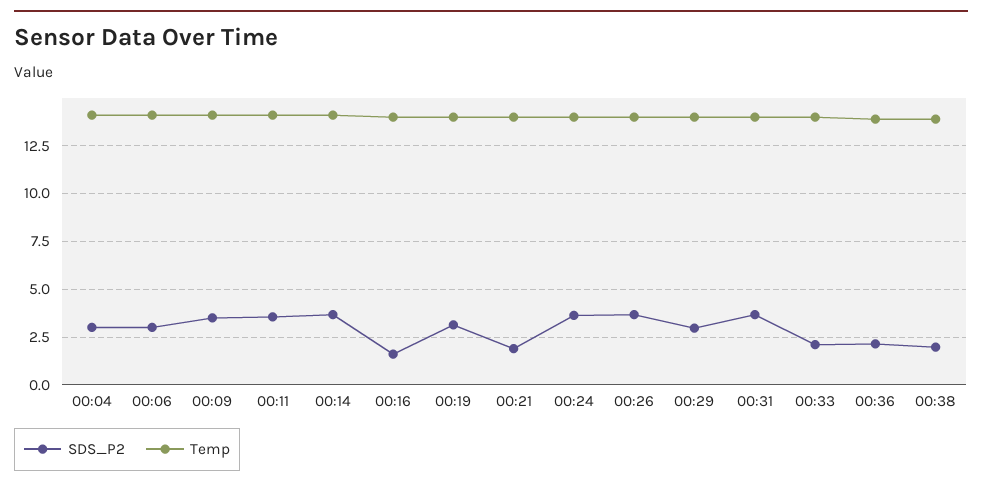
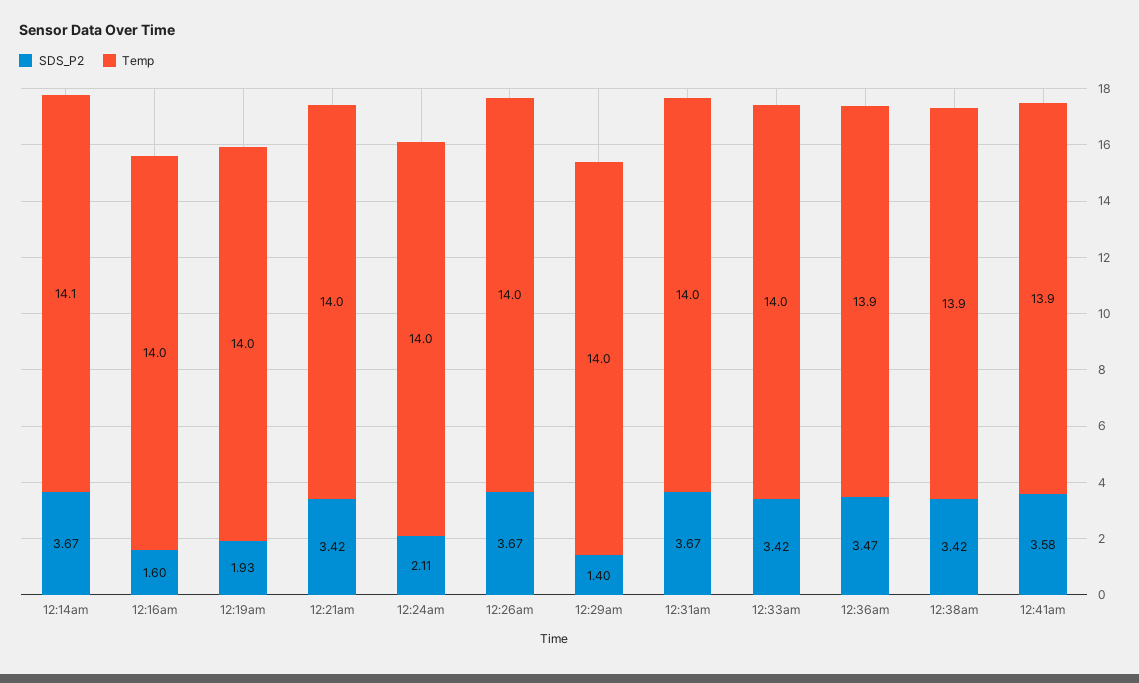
SDS_P2, 00:04: 3 -> none
Temp, 00:04: 14 -> none
SDS_P2, 00:06: 3 -> none
Temp, 00:06: 14 -> none
SDS_P2, 00:09: 3.5 -> none
Temp, 00:09: 14 -> none
SDS_P2, 00:11: 3.5 -> none
Temp, 00:11: 14 -> none
SDS_P2, 00:19: 3 -> 1.93
SDS_P2, 00:21: 2 -> 3.42
SDS_P2, 00:24: 3.5 -> 2.11
SDS_P2, 00:29: 3 -> 1.4
SDS_P2, 00:33: 2 -> 3.42
SDS_P2, 00:36: 2 -> 3.47
SDS_P2, 00:38: 2 -> 3.42
SDS_P2, 12:41am: none -> 3.58
Temp, 12:41am: none -> 13.9

